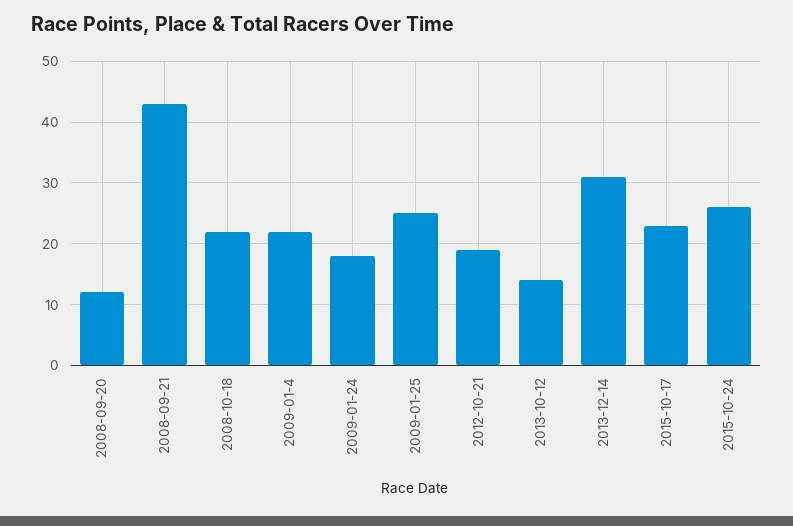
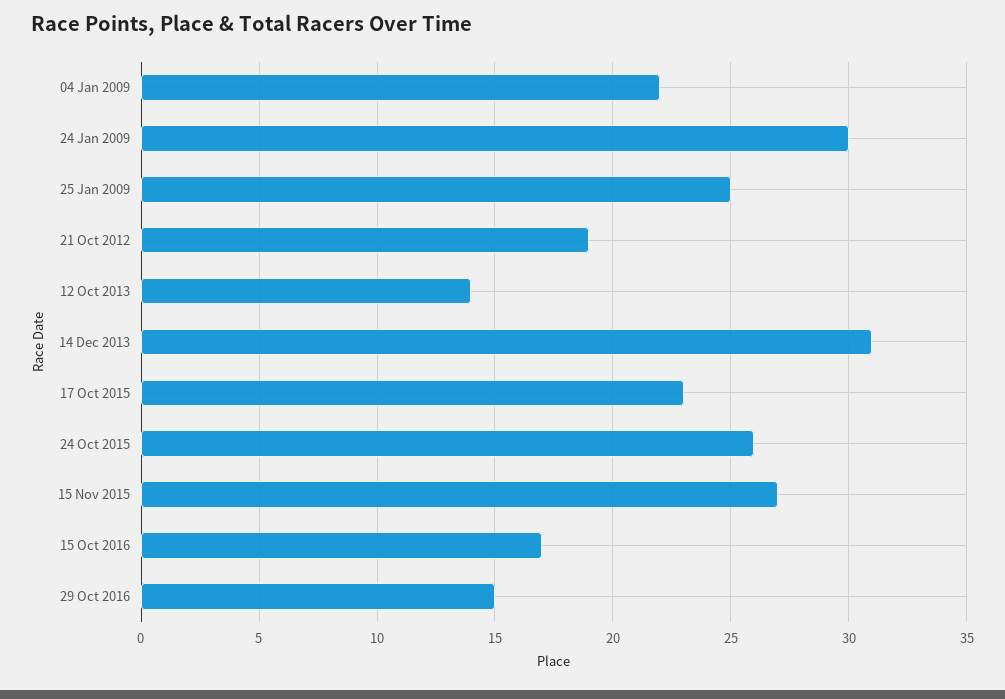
2008-09-20: 12 -> none
2008-09-21: 43 -> none
2008-10-18: 22 -> none
2009-01-24: 18 -> 30
15 Nov 2015: none -> 27
15 Oct 2016: none -> 17
29 Oct 2016: none -> 15

